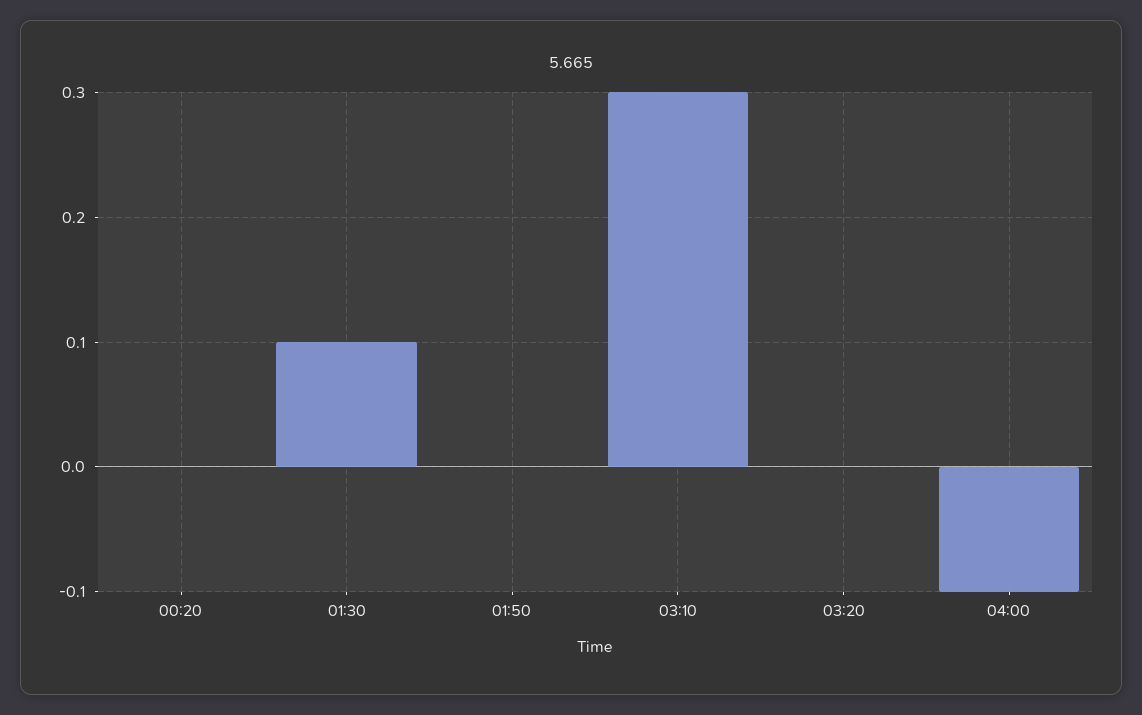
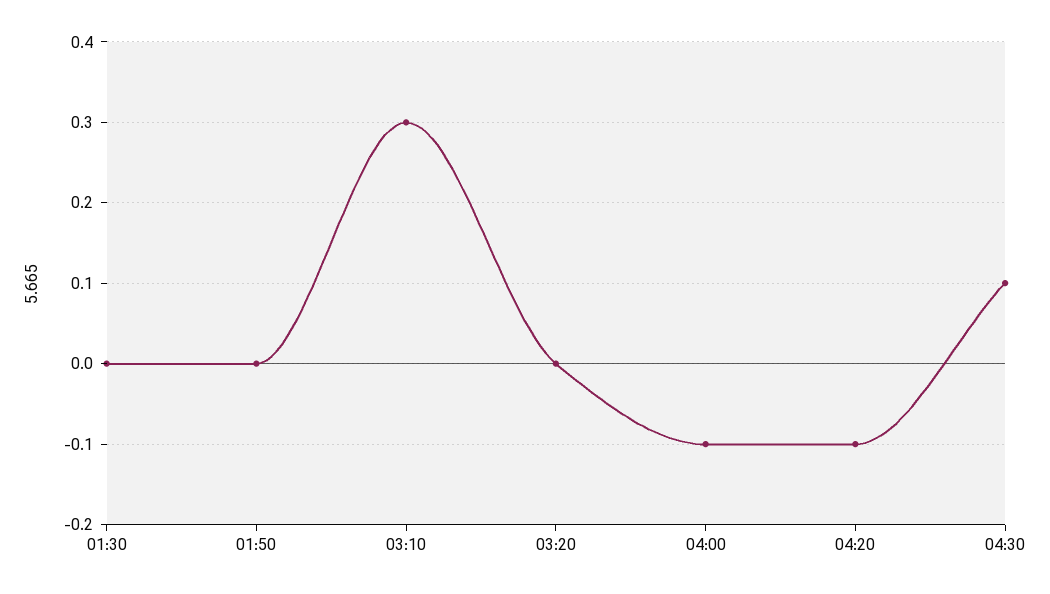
00:20: 0 -> none
01:30: 0.1 -> 0
04:20: none -> -0.1
04:30: none -> 0.1

